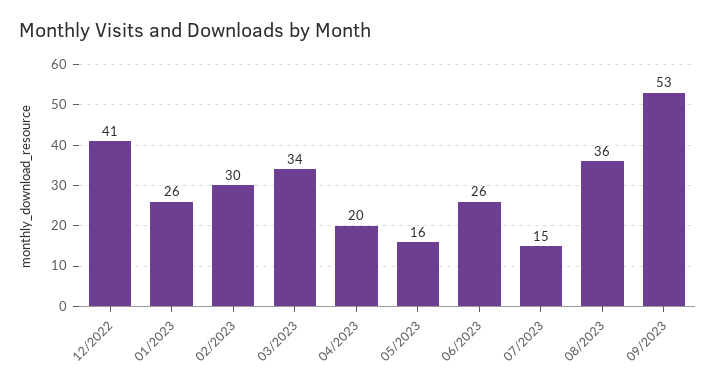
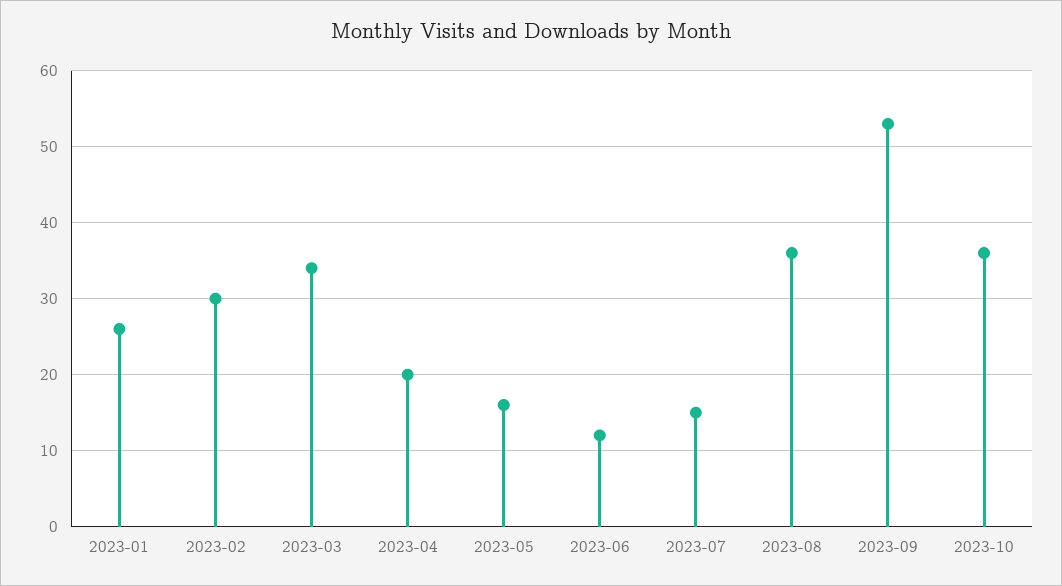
12/2022: 41 -> none
06/2023: 26 -> 12
2023-10: none -> 36

